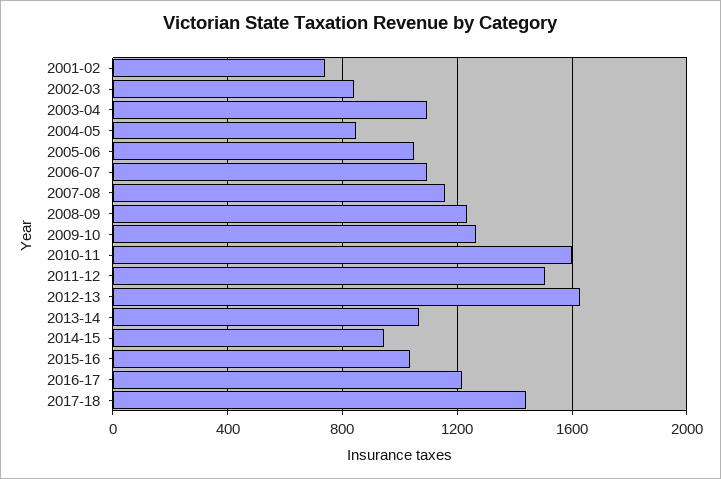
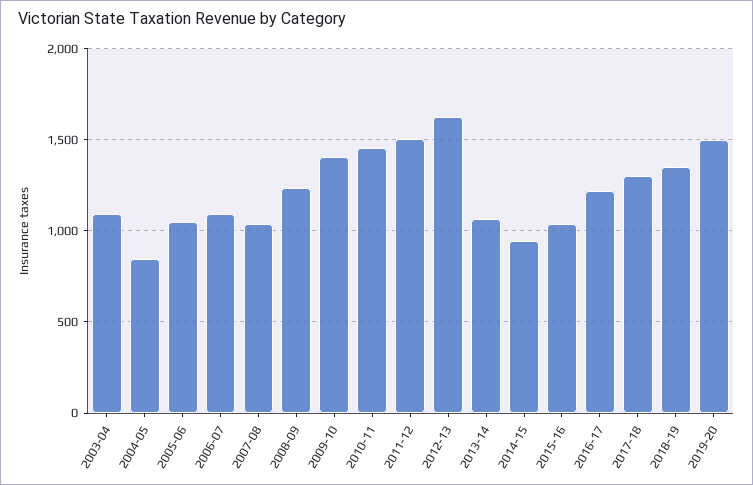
2001-02: 750 -> none
2002-03: 850 -> none
2007-08: 1150 -> 1050
2009-10: 1250 -> 1400
2010-11: 1600 -> 1450
2017-18: 1450 -> 1300
2018-19: none -> 1350
2019-20: none -> 1500

